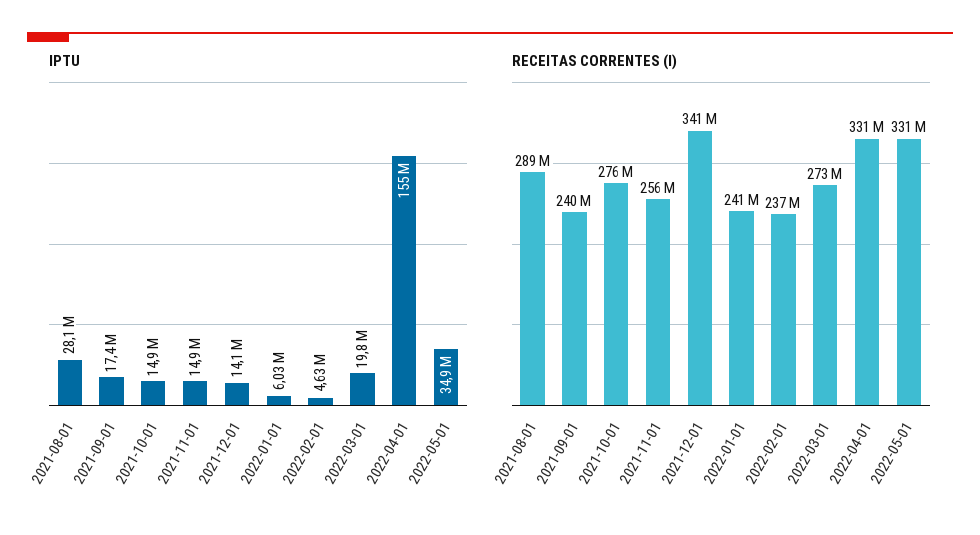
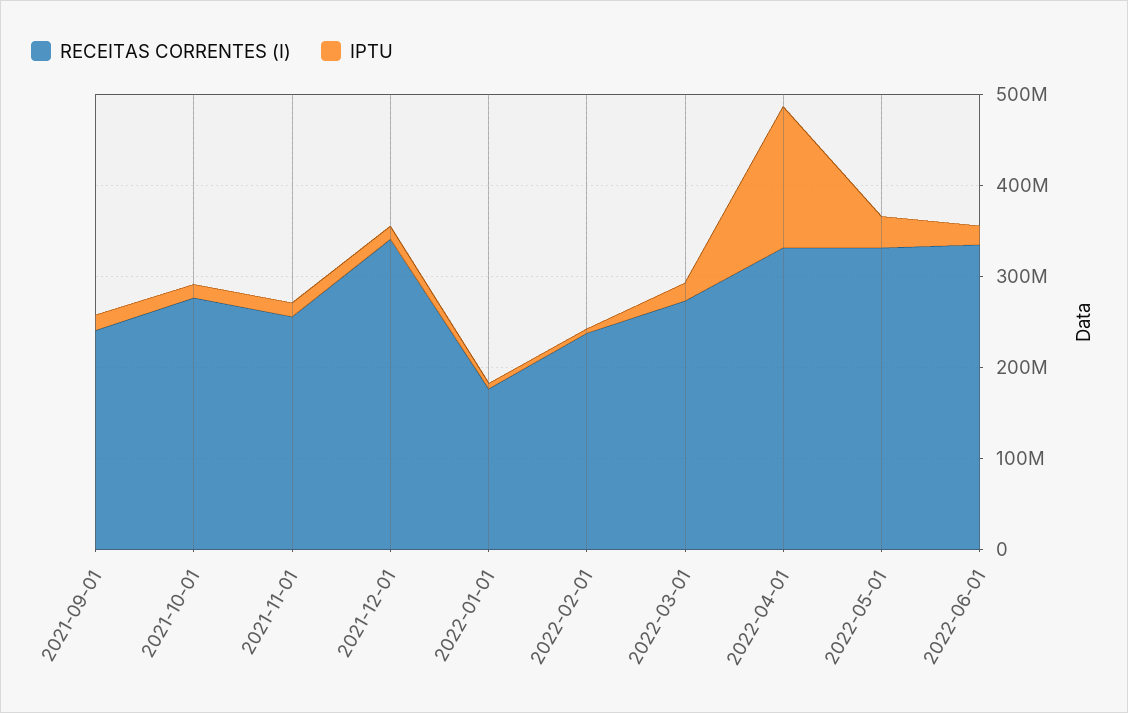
IPTU, 2021-08-01: 28100000 -> none
RECEITAS CORRENTES (I), 2021-08-01: 289000000 -> none
RECEITAS CORRENTES (I), 2022-01-01: 241000000 -> 180000000
RECEITAS CORRENTES (I), 2022-06-01: none -> 340000000
IPTU, 2022-06-01: none -> 20000000

